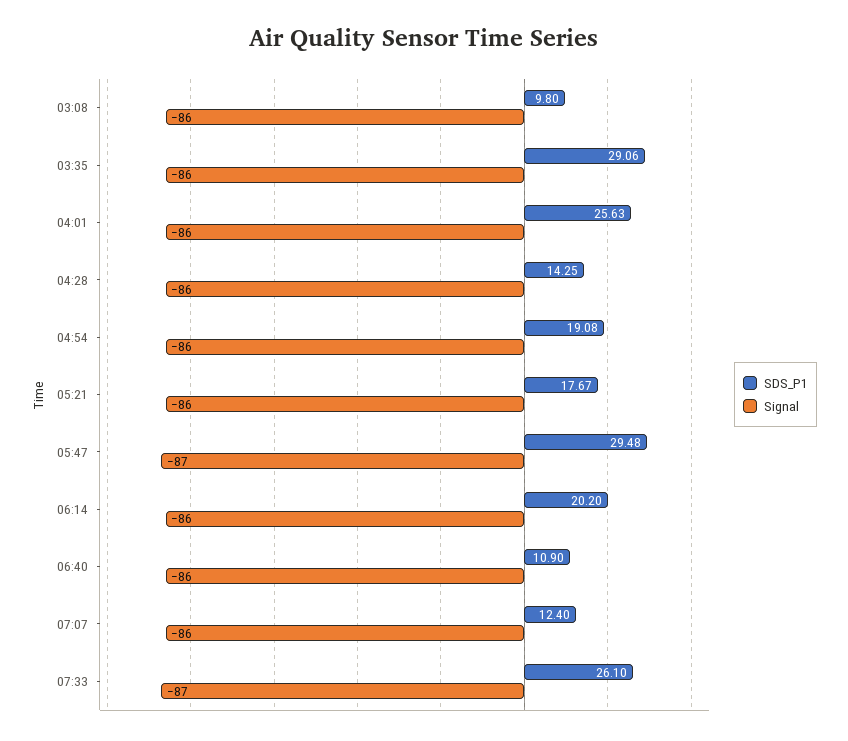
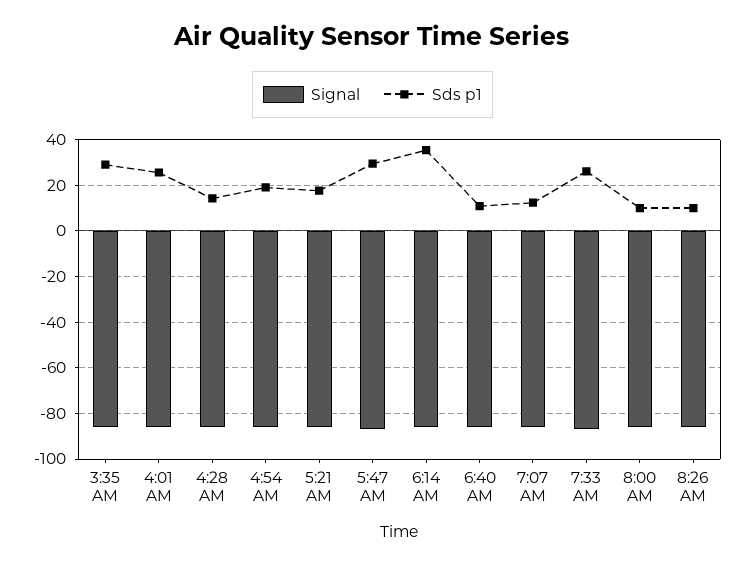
SDS_P1, 03:08: 9.8 -> none
Signal, 03:08: -86 -> none
SDS_P1, 06:14: 20.2 -> 35
Signal, 8:00 AM: none -> -85
SDS_P1, 8:00 AM: none -> 10
Signal, 8:26 AM: none -> -85
SDS_P1, 8:26 AM: none -> 10

